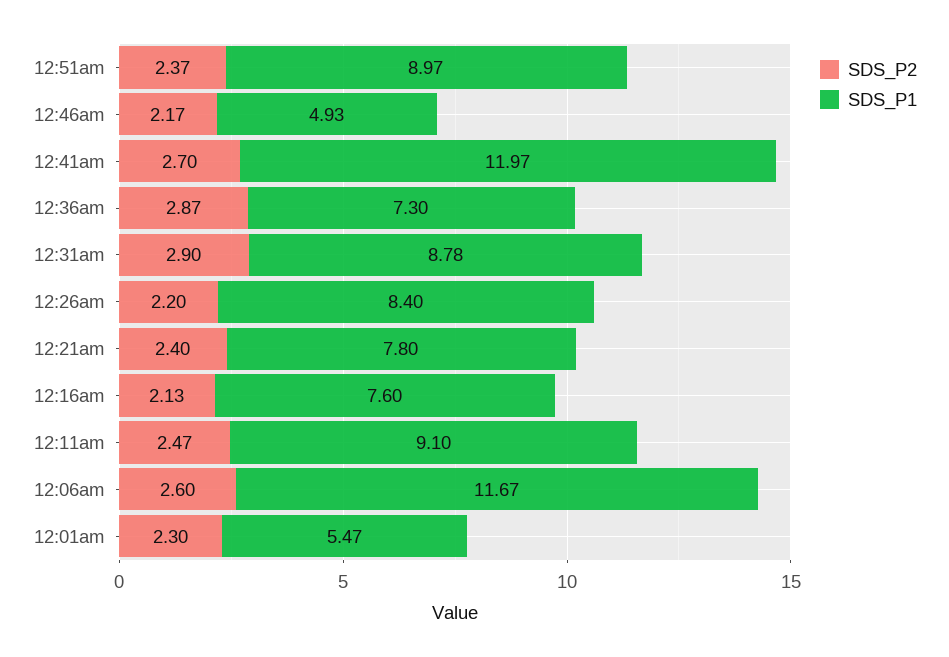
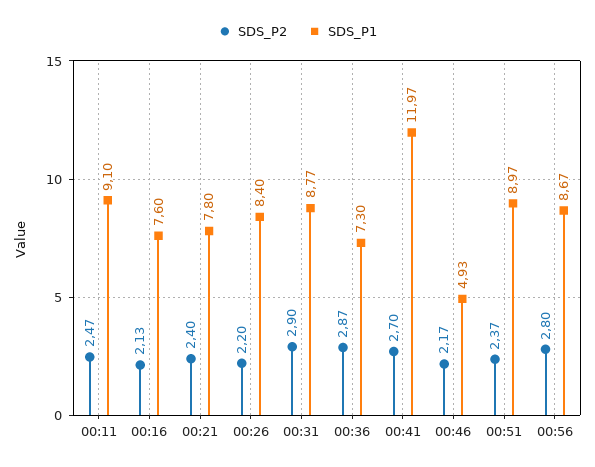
SDS_P1, 12:31am: 8.78 -> 8.77
SDS_P2, 12:06am: 2.6 -> none
SDS_P1, 12:06am: 11.67 -> none
SDS_P2, 12:01am: 2.3 -> none
SDS_P1, 12:01am: 5.47 -> none
SDS_P2, 00:56: none -> 2.8
SDS_P1, 00:56: none -> 8.67

